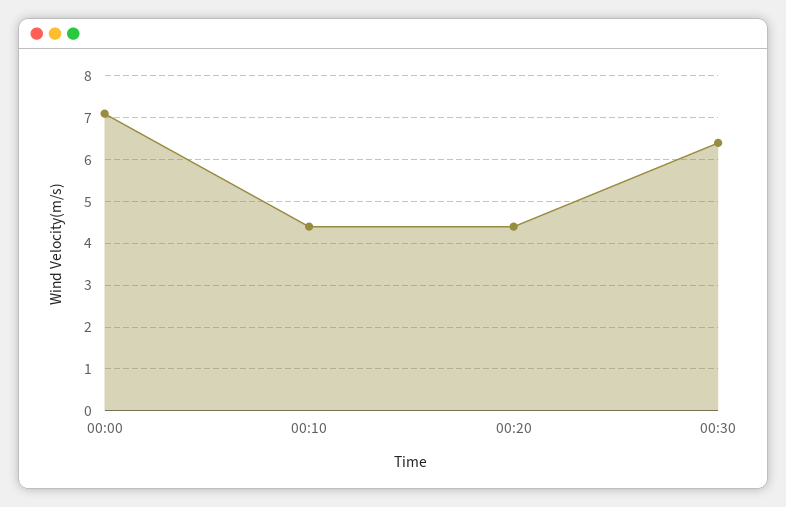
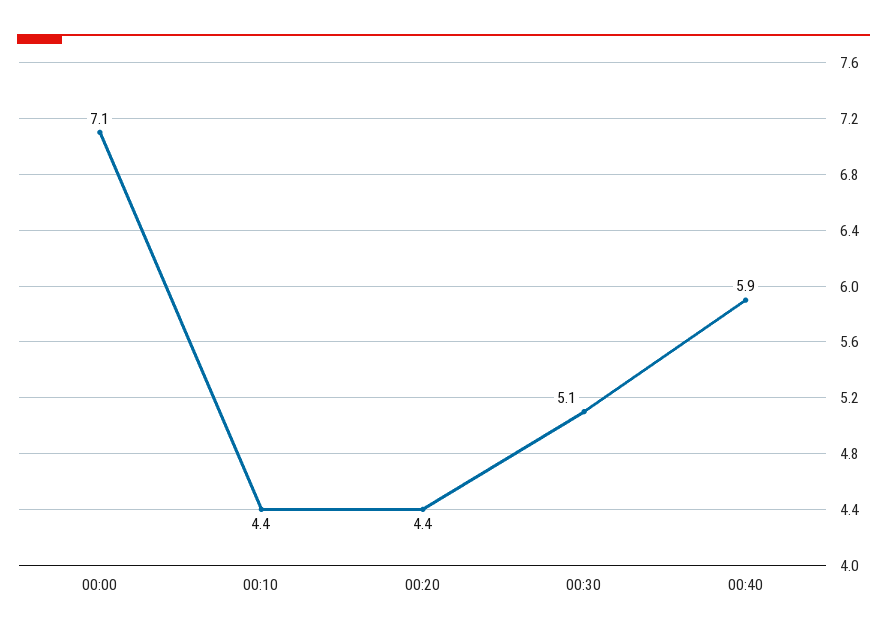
00:30: 6.5 -> 5.1
00:40: none -> 5.9

